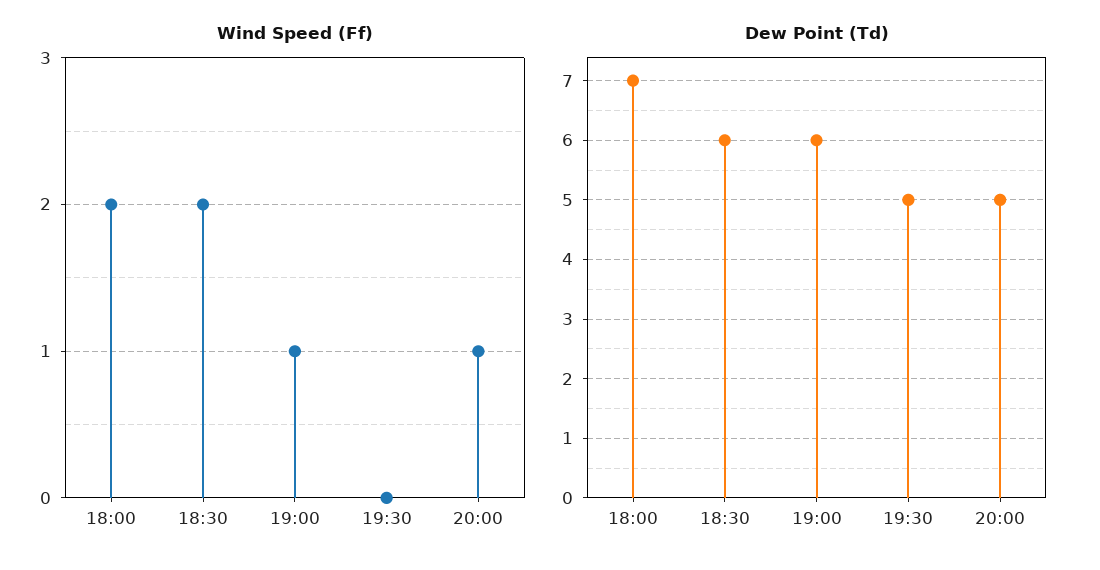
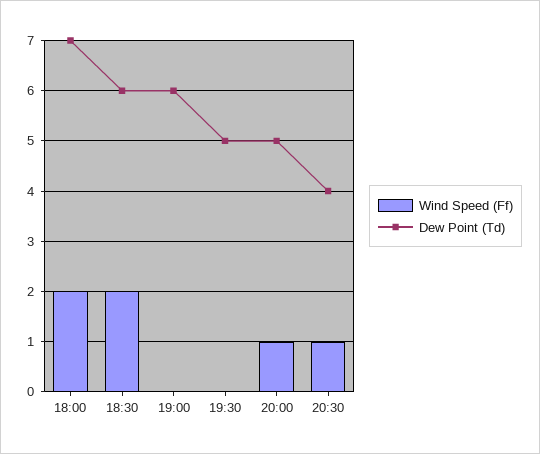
Wind Speed (Ff), 19:00: 1 -> 0
Wind Speed (Ff), 20:30: none -> 1
Dew Point (Td), 20:30: none -> 4

